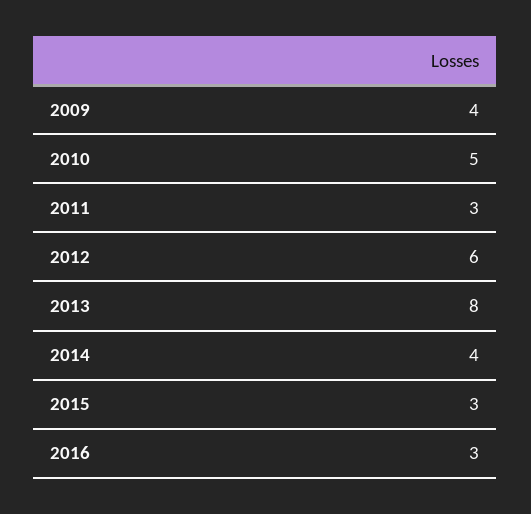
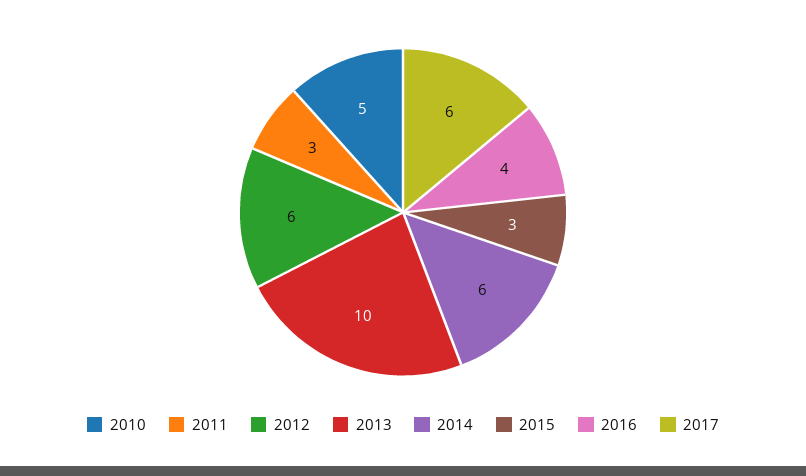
2009: 4 -> none
2013: 8 -> 10
2014: 4 -> 6
2016: 3 -> 4
2017: none -> 6

